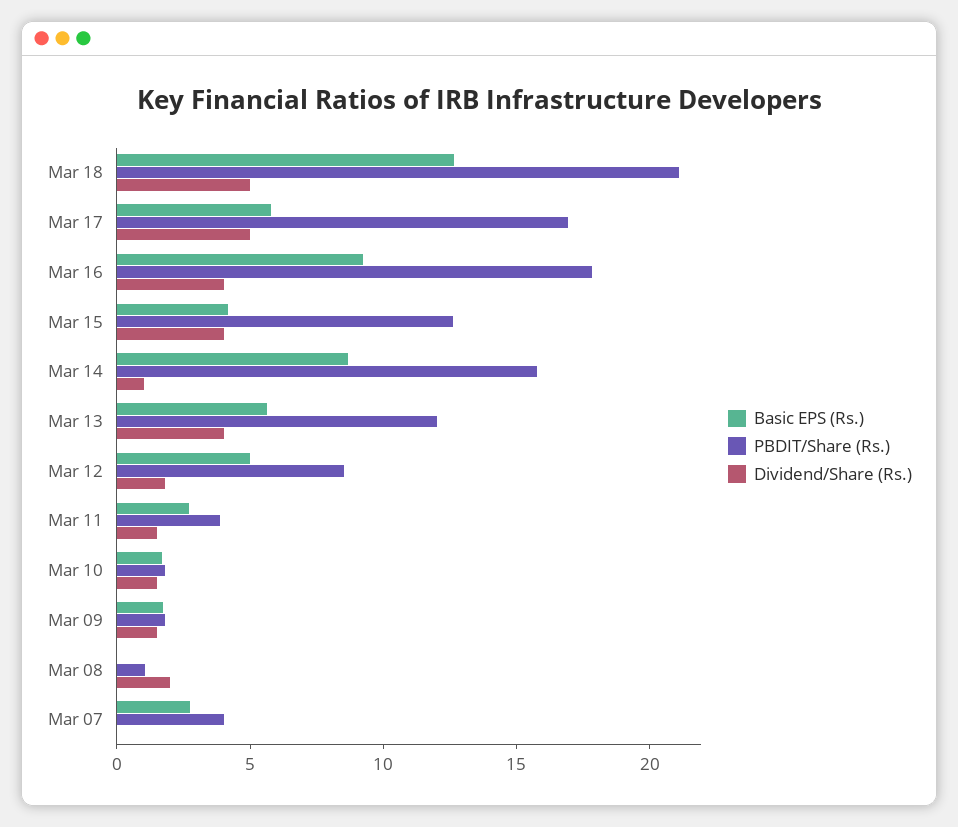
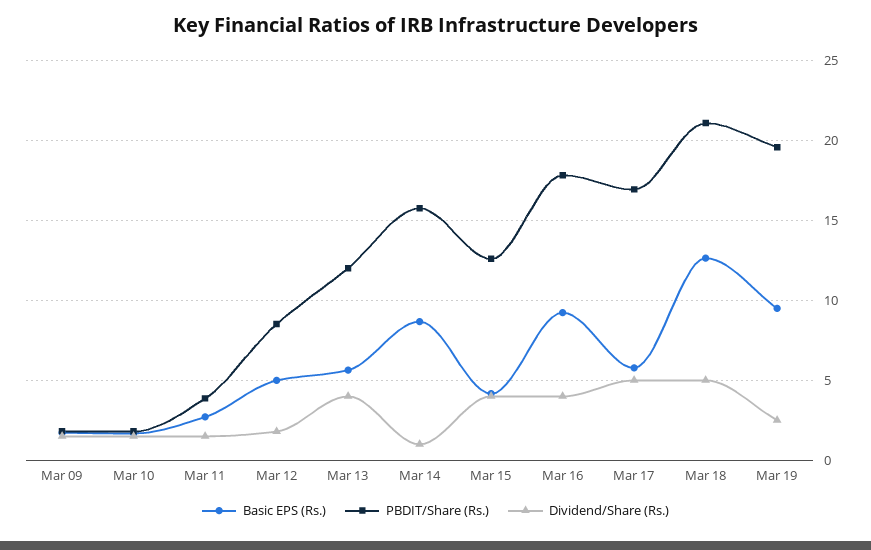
Basic EPS (Rs.), Mar 08: 0 -> none
PBDIT/Share (Rs.), Mar 08: 1 -> none
Dividend/Share (Rs.), Mar 08: 2 -> none
Basic EPS (Rs.), Mar 07: 3 -> none
PBDIT/Share (Rs.), Mar 07: 4 -> none
Dividend/Share (Rs.), Mar 07: 0 -> none
Basic EPS (Rs.), Mar 19: none -> 9.5
PBDIT/Share (Rs.), Mar 19: none -> 19.5
Dividend/Share (Rs.), Mar 19: none -> 2.5

